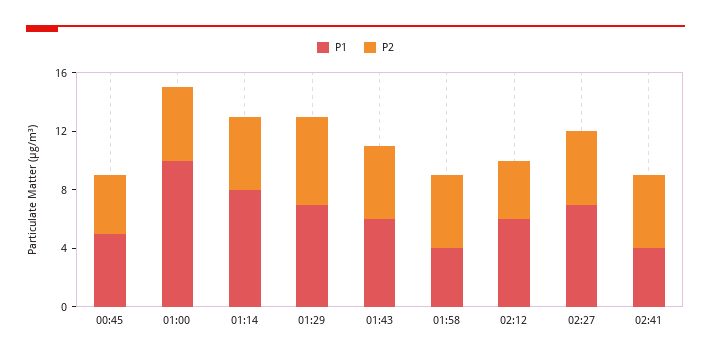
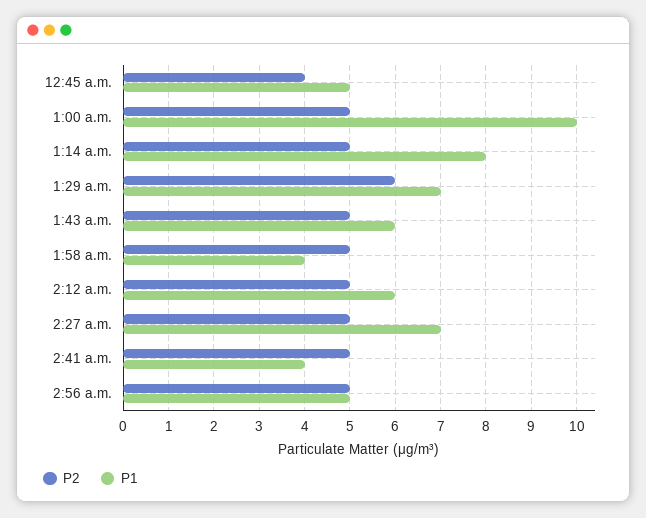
P2, 02:12: 4 -> 5
P2, 2:56 a.m.: none -> 5
P1, 2:56 a.m.: none -> 5

